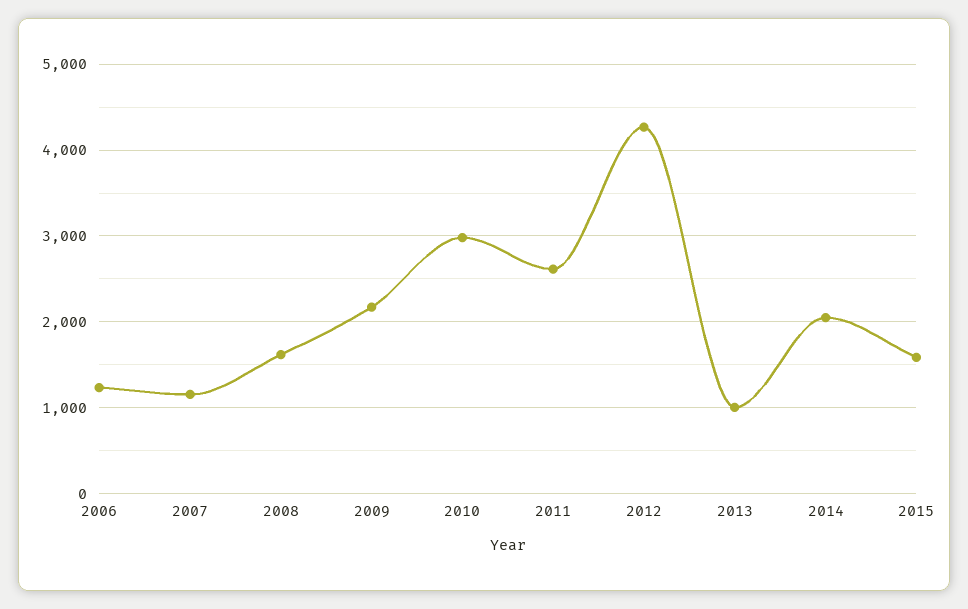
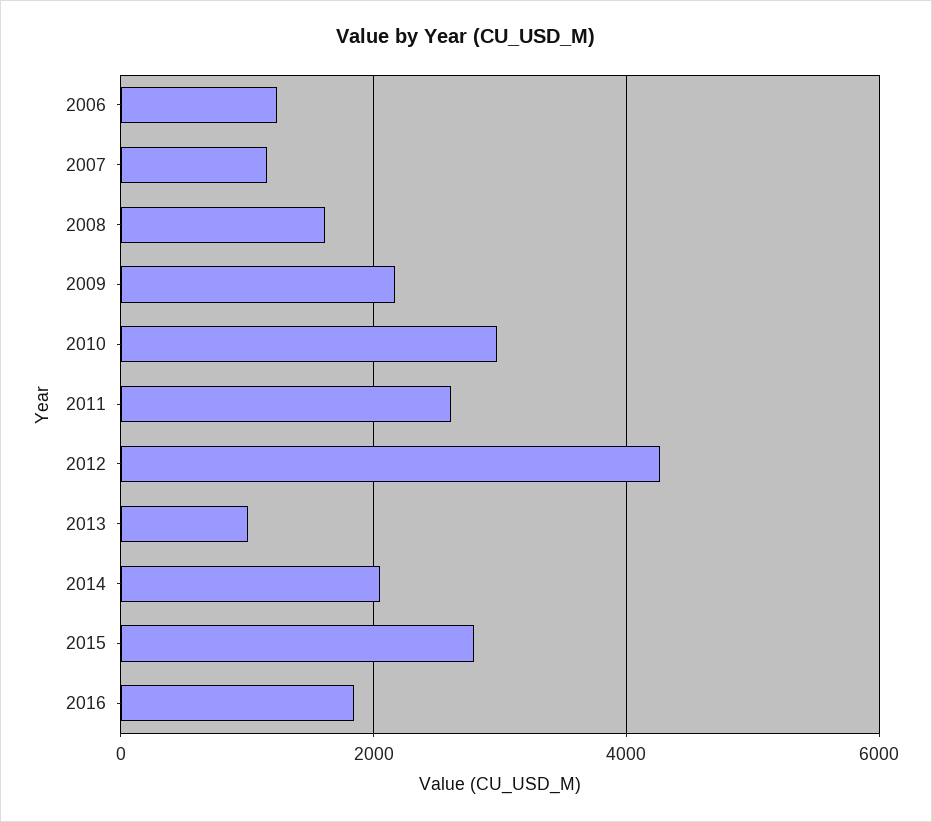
2015: 1600 -> 2800
2016: none -> 1800

